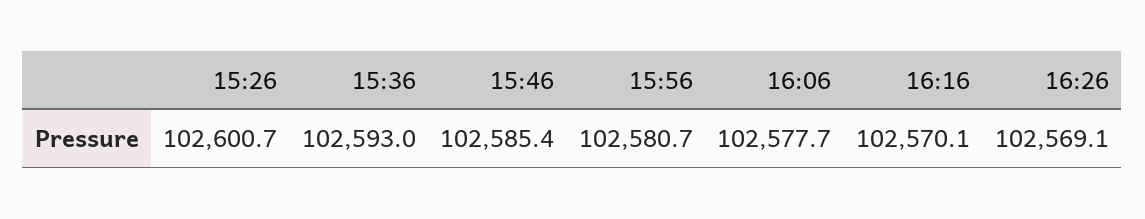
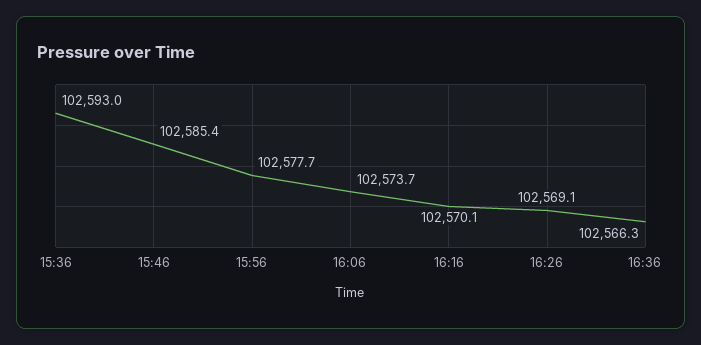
15:26: 102600.7 -> none
15:56: 102580.7 -> 102577.7
16:06: 102577.7 -> 102573.7
16:36: none -> 102566.3

